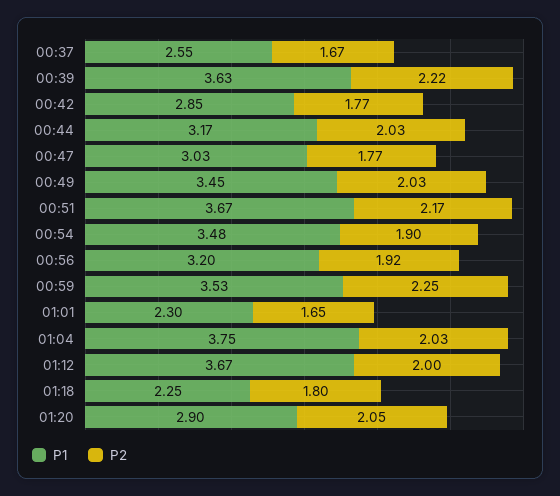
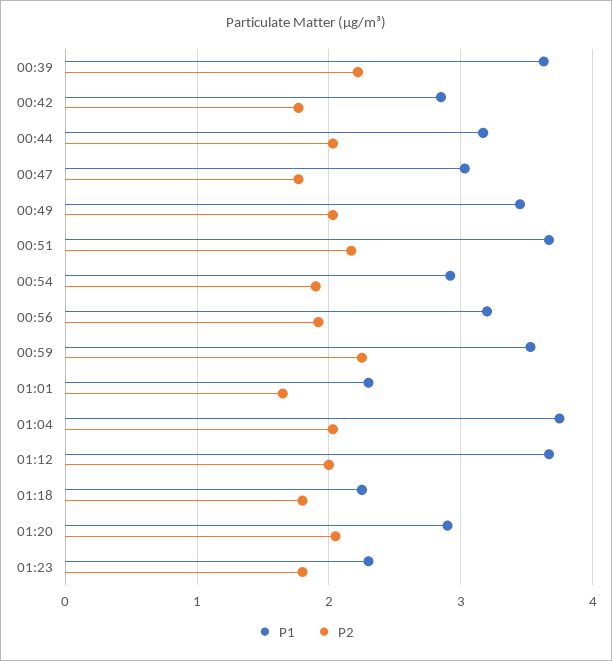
P1, 00:37: 2.55 -> none
P2, 00:37: 1.67 -> none
P1, 00:54: 3.48 -> 2.9
P1, 01:23: none -> 2.3
P2, 01:23: none -> 1.8

